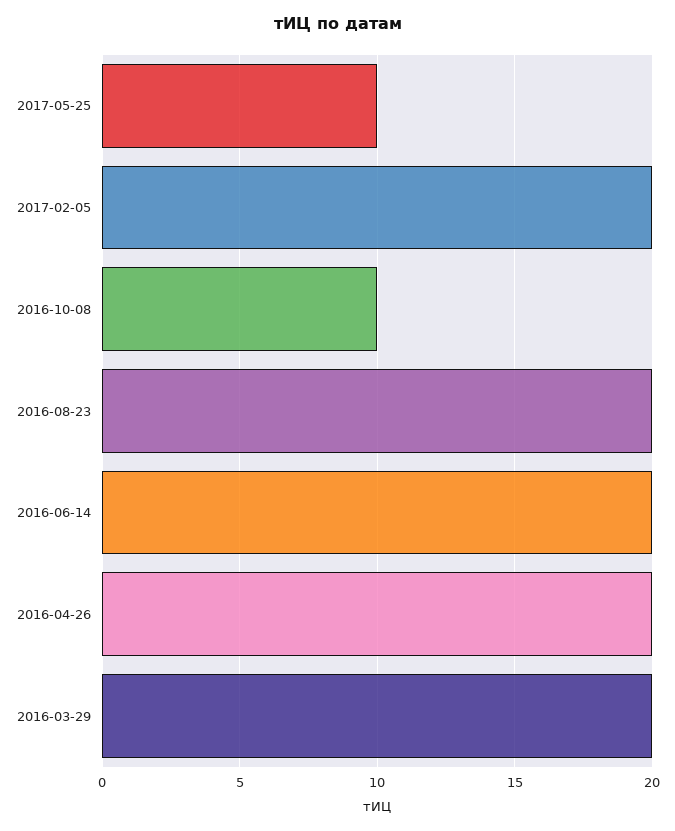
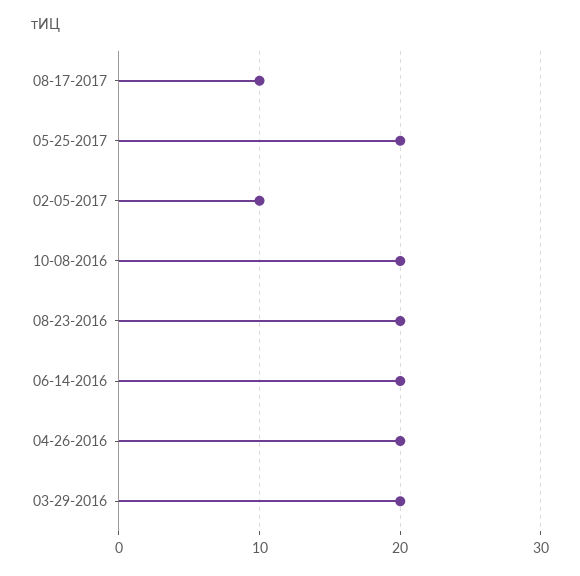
2017-05-25: 10 -> 20
2017-02-05: 20 -> 10
2016-10-08: 10 -> 20
08-17-2017: none -> 10

